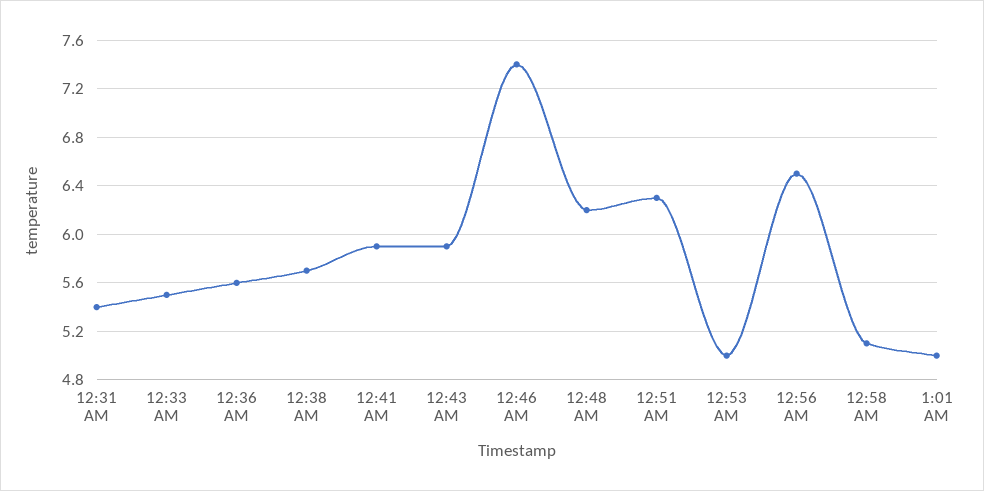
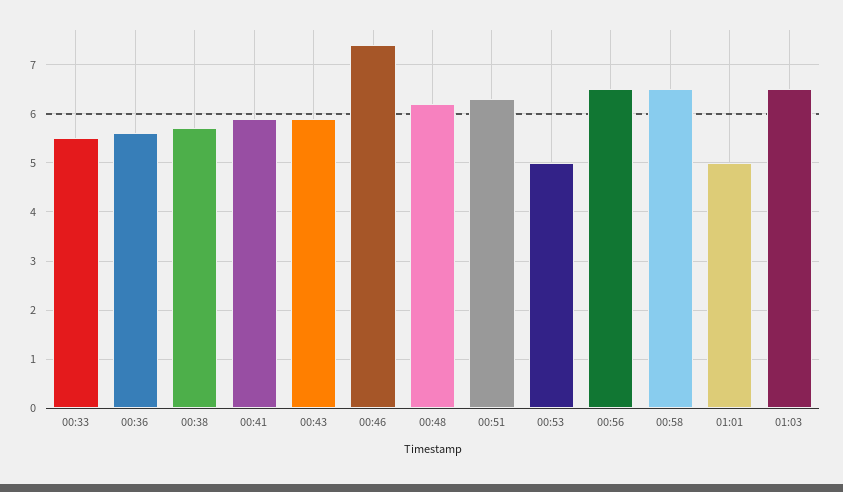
12:31 AM: 5.4 -> none
12:58 AM: 5.1 -> 6.5
01:03: none -> 6.5

